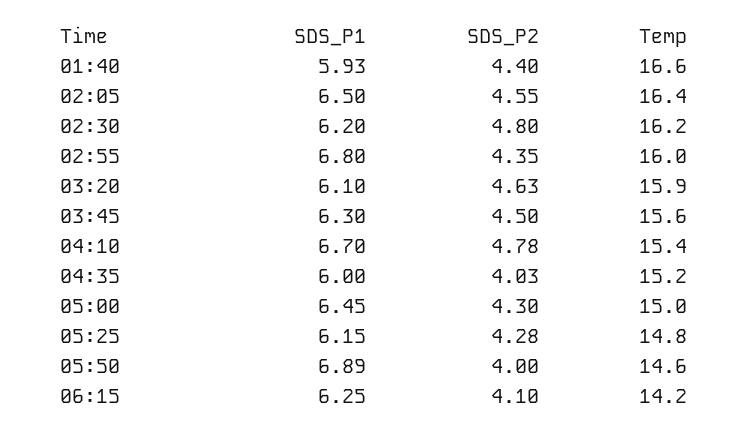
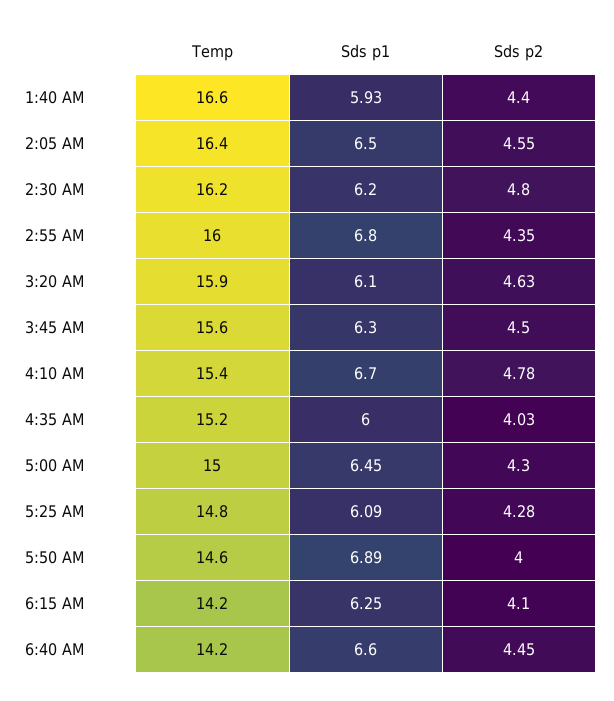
SDS_P1, 05:25: 6.15 -> 6.09
Temp, 6:40 AM: none -> 14.2
SDS_P1, 6:40 AM: none -> 6.6
SDS_P2, 6:40 AM: none -> 4.45

